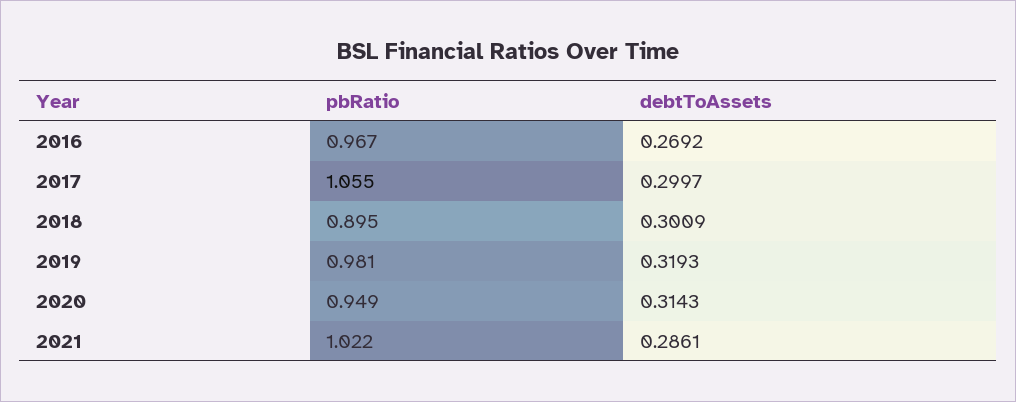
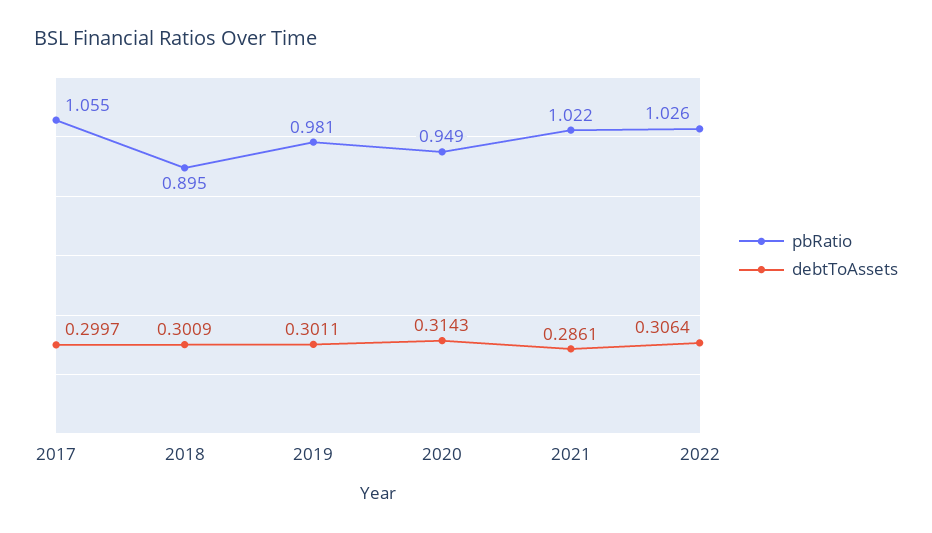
pbRatio, 2016: 0.967 -> none
debtToAssets, 2016: 0.2692 -> none
debtToAssets, 2019: 0.3193 -> 0.3011
pbRatio, 2022: none -> 1.026
debtToAssets, 2022: none -> 0.3064

